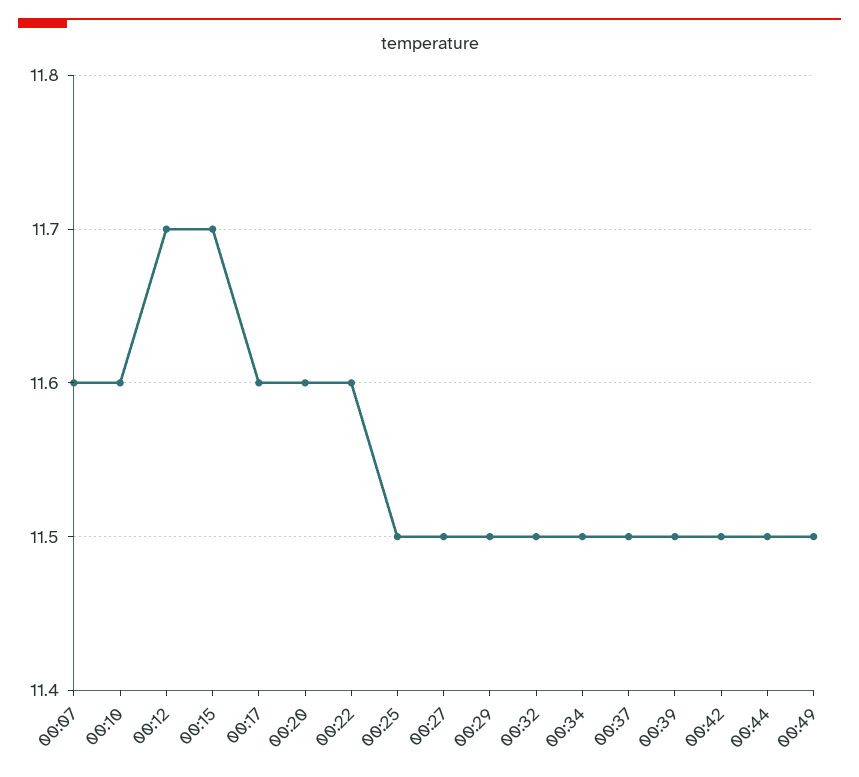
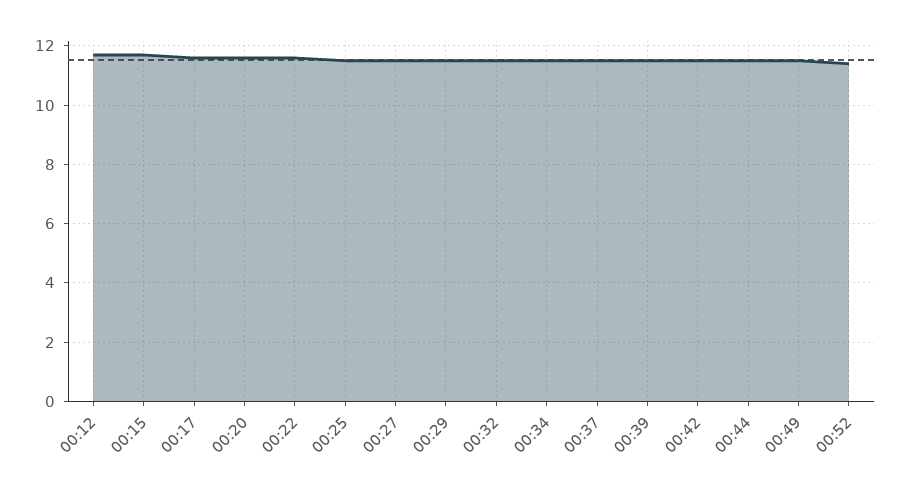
00:07: 11.6 -> none
00:10: 11.6 -> none
00:52: none -> 11.5

